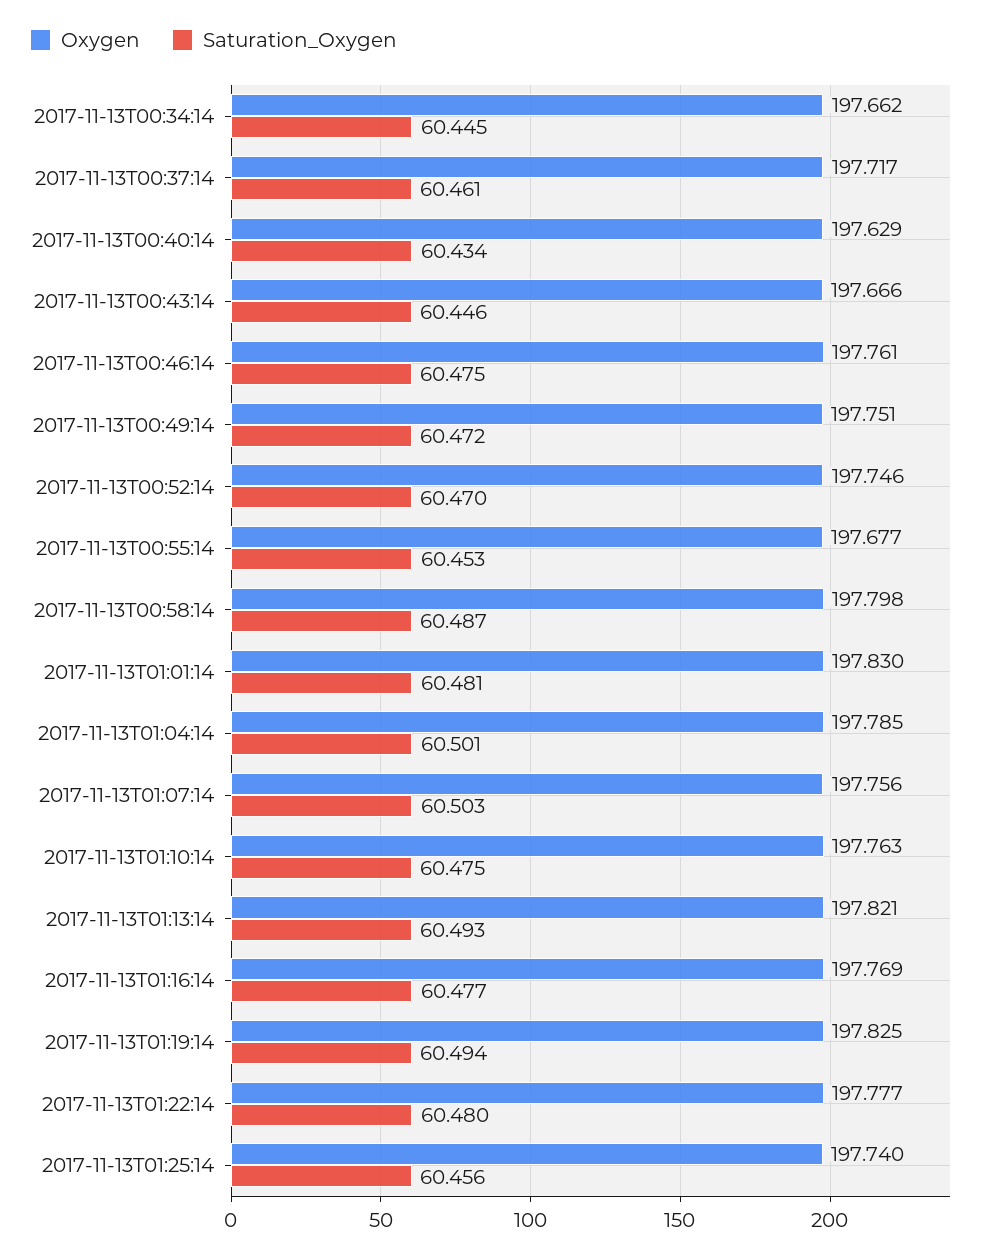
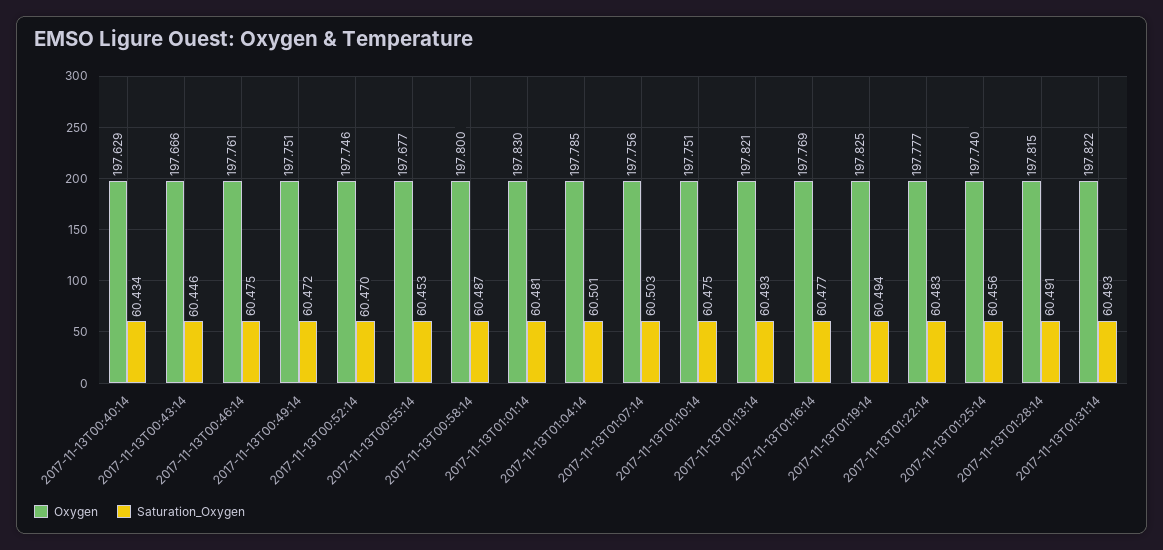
Oxygen, 2017-11-13T00:34:14: 197.662 -> none
Saturation_Oxygen, 2017-11-13T00:34:14: 60.445 -> none
Oxygen, 2017-11-13T00:37:14: 197.717 -> none
Saturation_Oxygen, 2017-11-13T00:37:14: 60.461 -> none
Oxygen, 2017-11-13T00:58:14: 197.798 -> 197.8
Oxygen, 2017-11-13T01:10:14: 197.763 -> 197.751
Saturation_Oxygen, 2017-11-13T01:22:14: 60.48 -> 60.483
Oxygen, 2017-11-13T01:28:14: none -> 197.815
Saturation_Oxygen, 2017-11-13T01:28:14: none -> 60.491
Oxygen, 2017-11-13T01:31:14: none -> 197.822
Saturation_Oxygen, 2017-11-13T01:31:14: none -> 60.493

